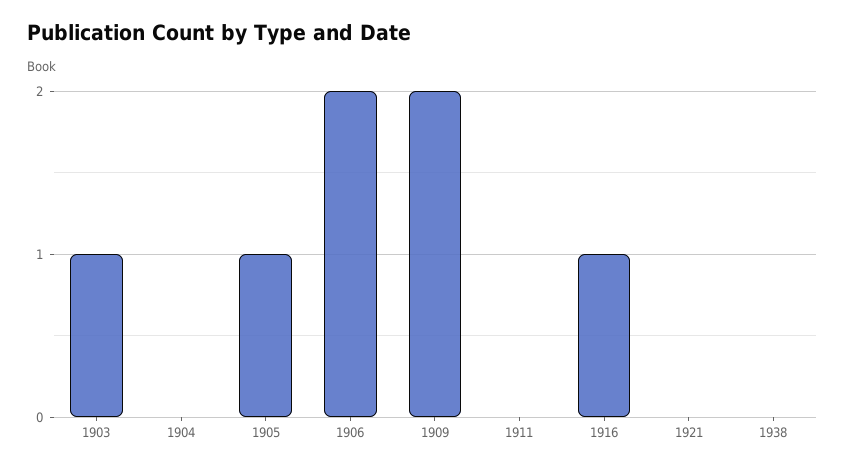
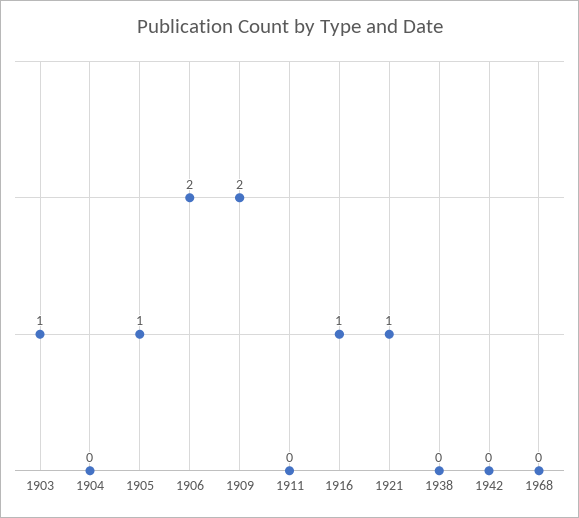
1921: 0 -> 1
1942: none -> 0
1968: none -> 0

